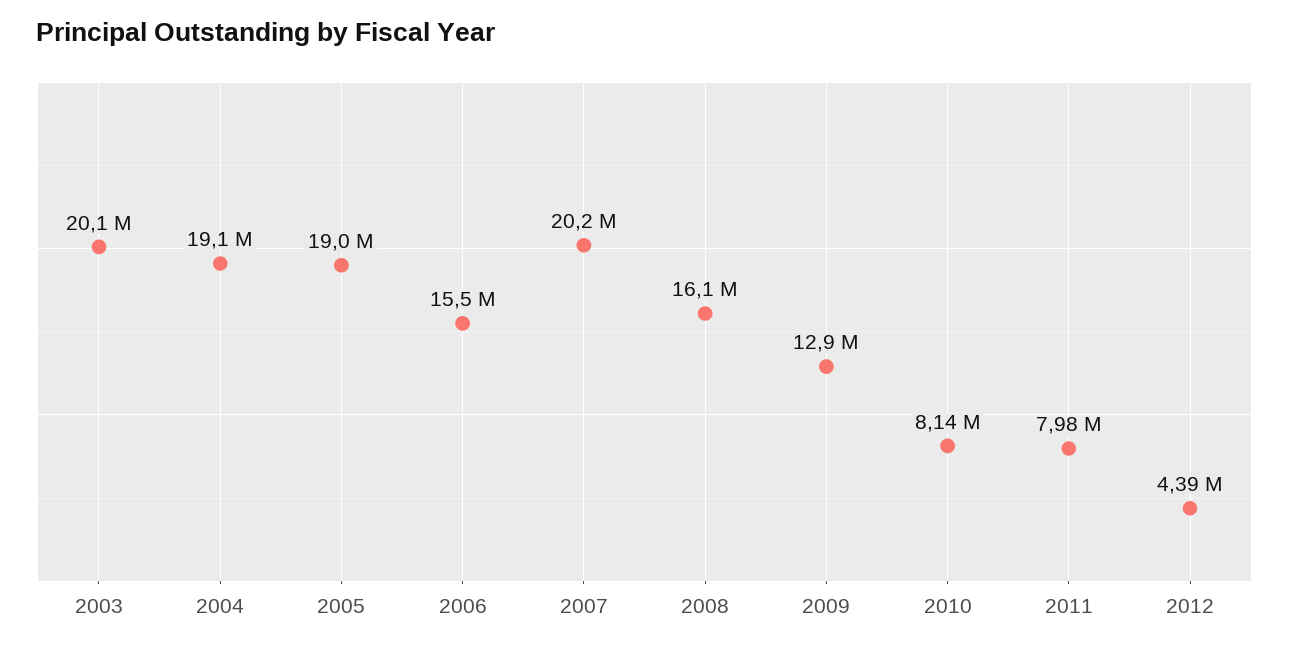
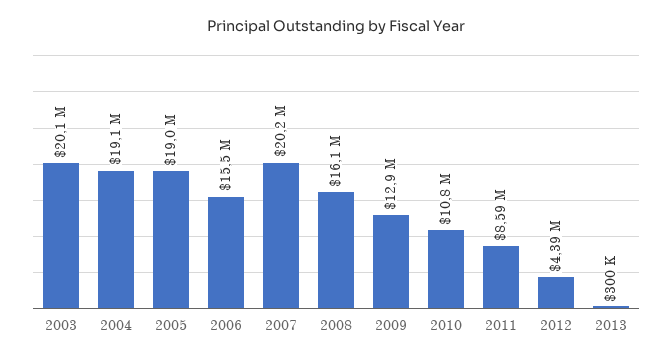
2010: 8140000 -> 10800000
2011: 7980000 -> 8590000
2013: none -> 300000

